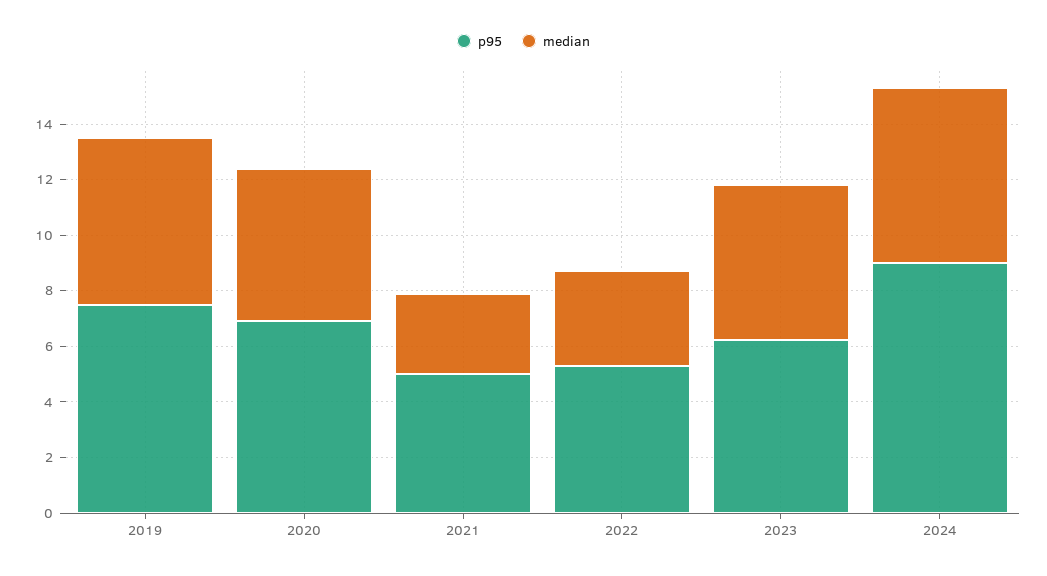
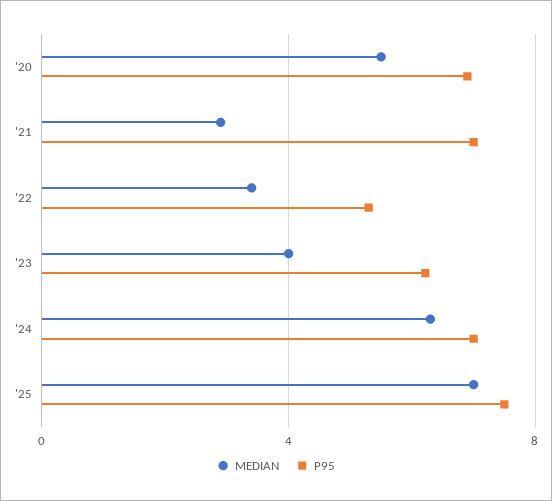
p95, 2019: 7.5 -> none
median, 2019: 6 -> none
p95, 2021: 5 -> 7
median, 2023: 5.5 -> 4
p95, 2024: 9 -> 7
median, '25: none -> 7
p95, '25: none -> 7.5

